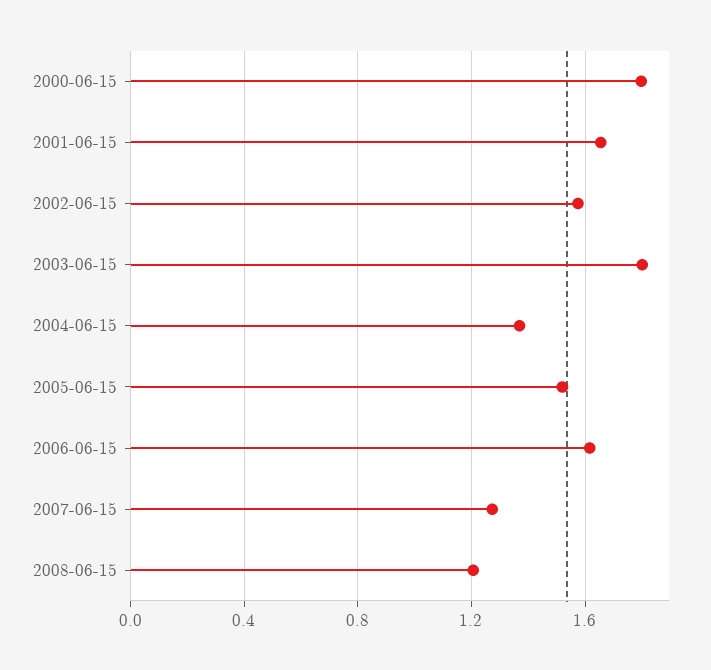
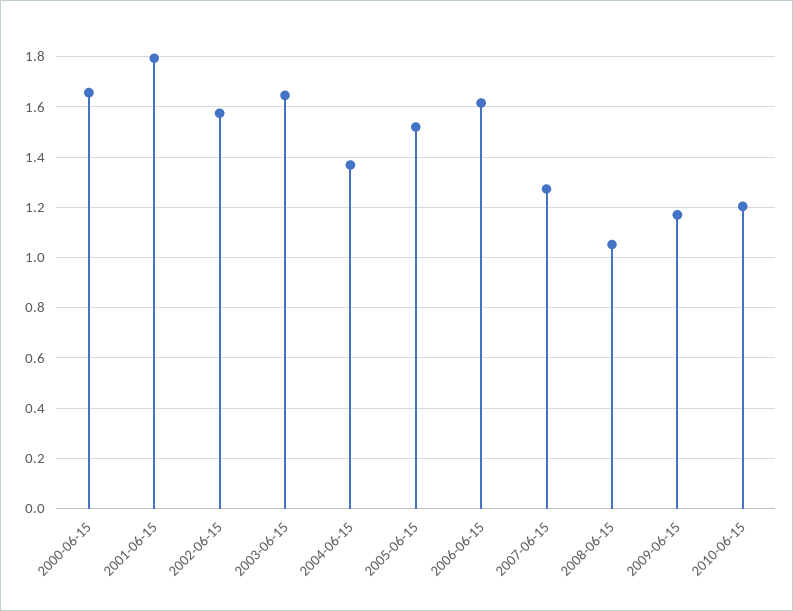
2000-06-15: 1.8 -> 1.65
2001-06-15: 1.65 -> 1.8
2003-06-15: 1.8 -> 1.65
2008-06-15: 1.2 -> 1.05
2009-06-15: none -> 1.175
2010-06-15: none -> 1.2

